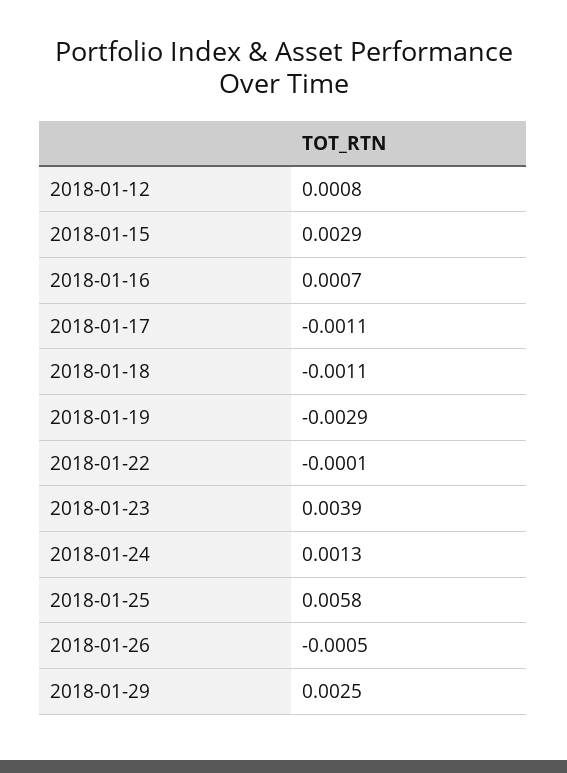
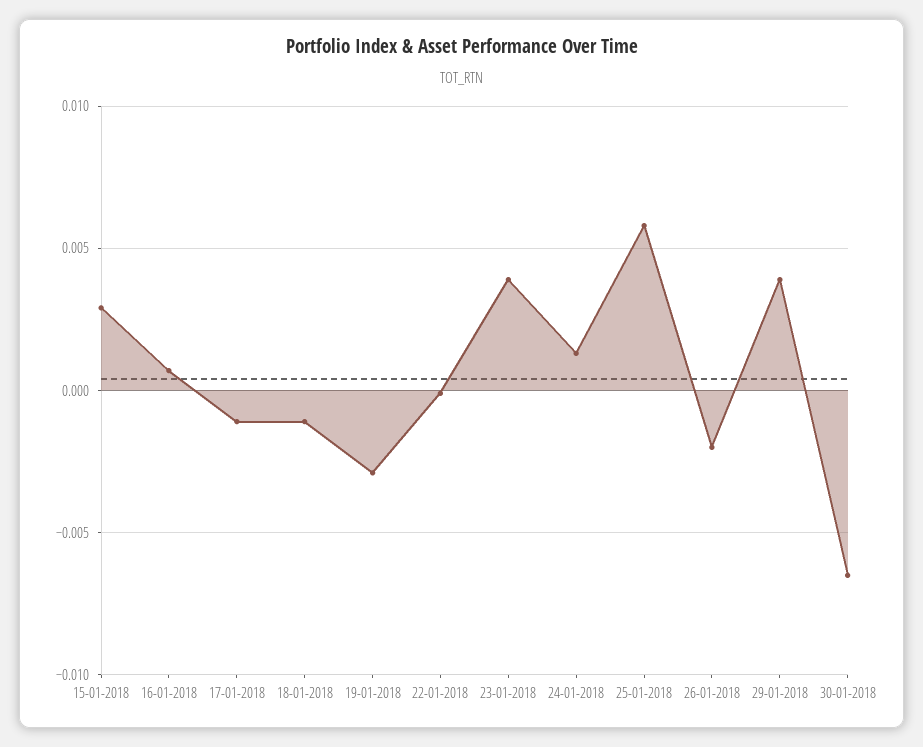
2018-01-12: 0.0008 -> none
2018-01-26: -0.0005 -> -0.002
2018-01-29: 0.0025 -> 0.004
30-01-2018: none -> -0.0065

